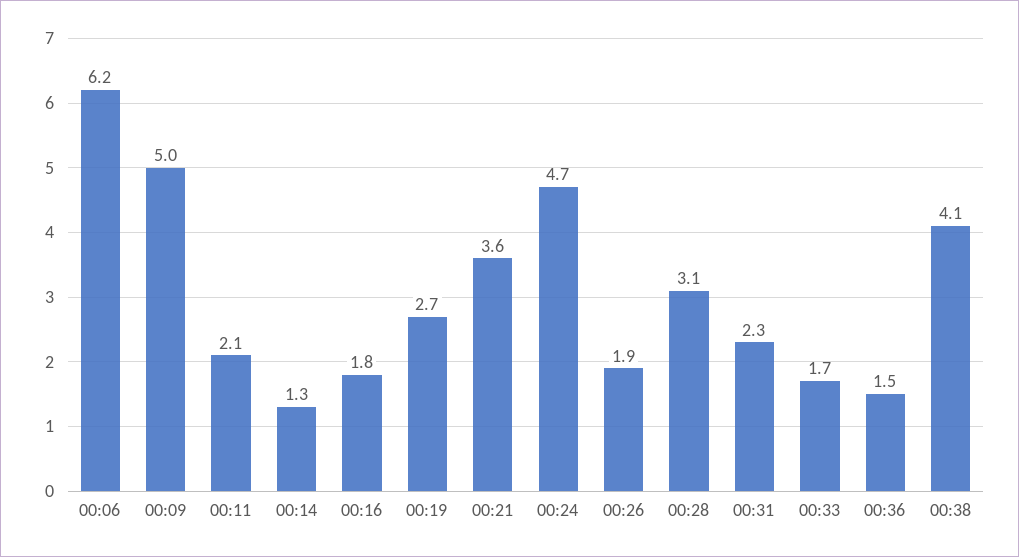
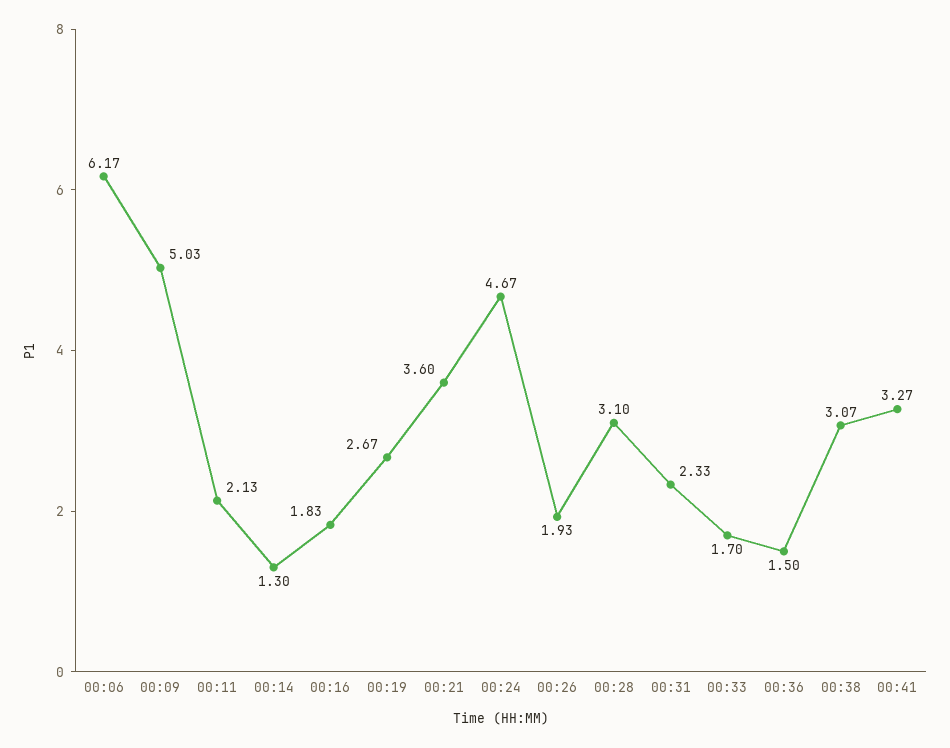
00:38: 4.1 -> 3.07
00:41: none -> 3.27

